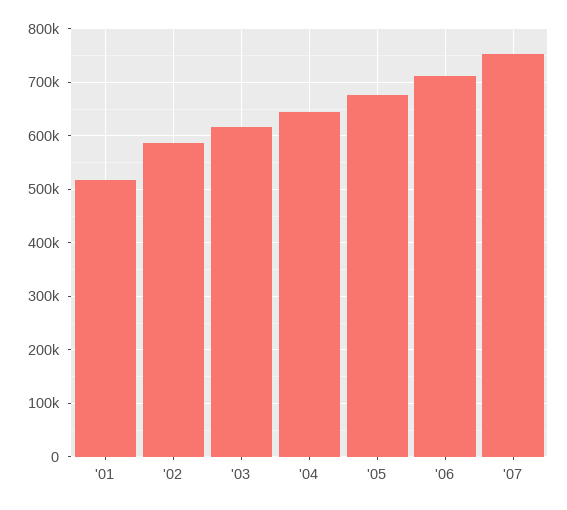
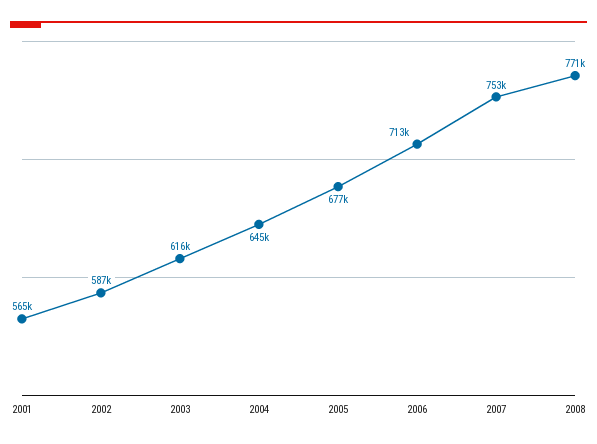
'01: 520000 -> 565000
2008: none -> 771000

